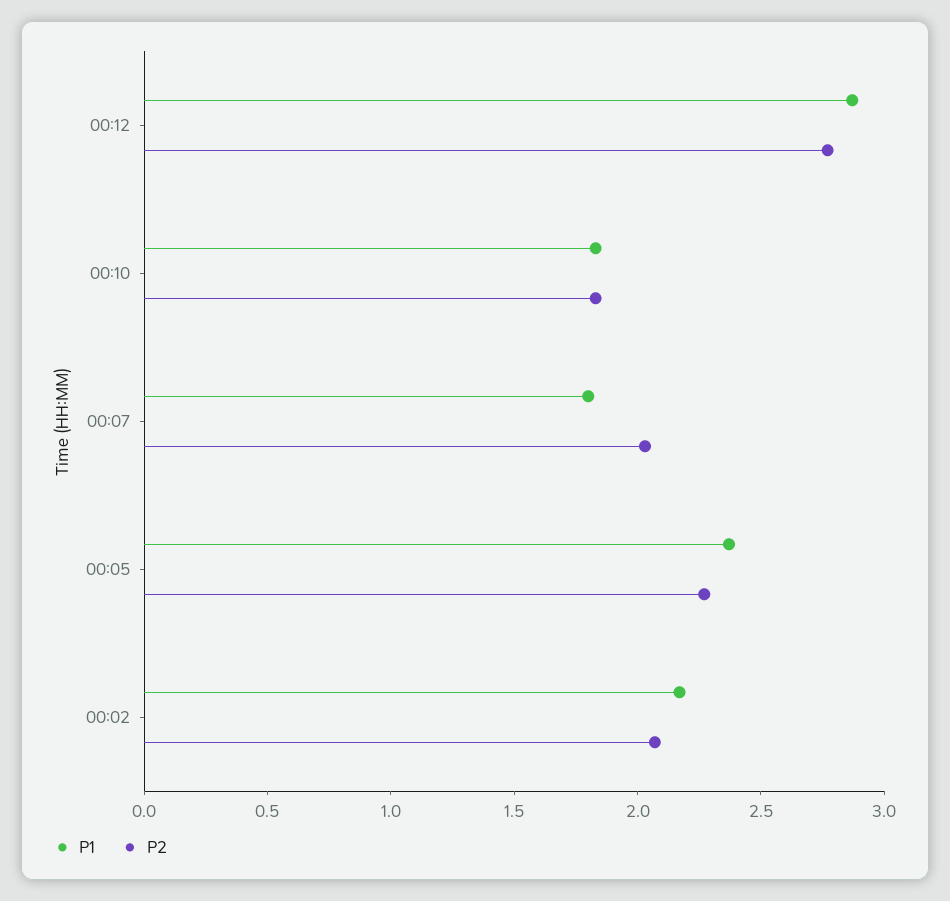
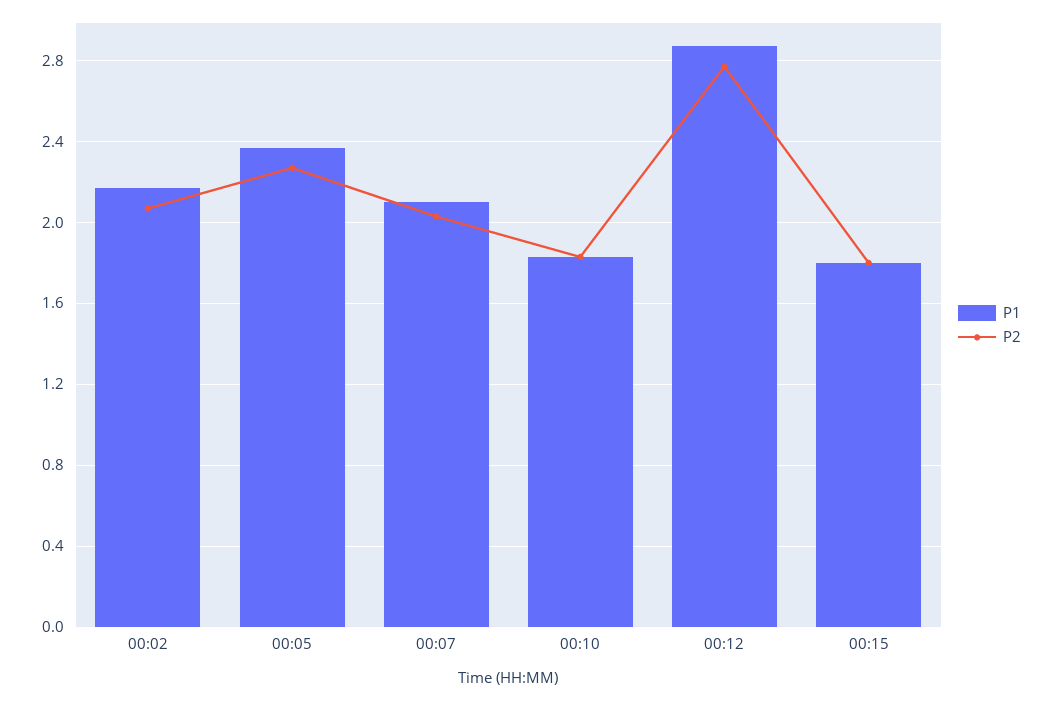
P1, 00:07: 1.8 -> 2.1
P1, 00:15: none -> 1.8
P2, 00:15: none -> 1.8

